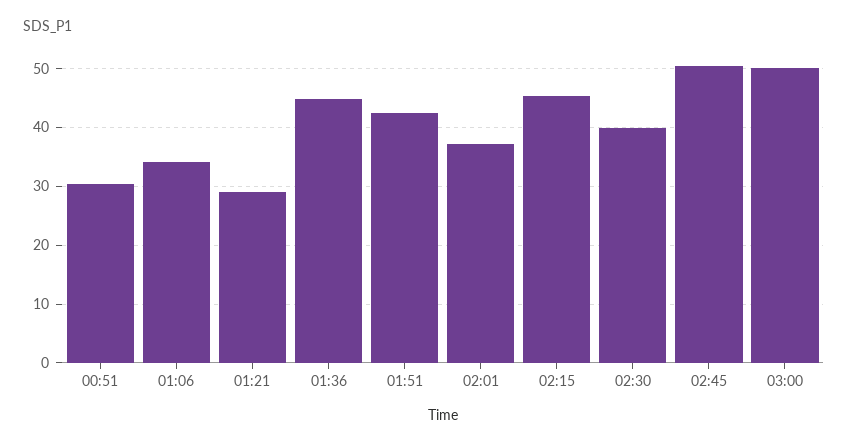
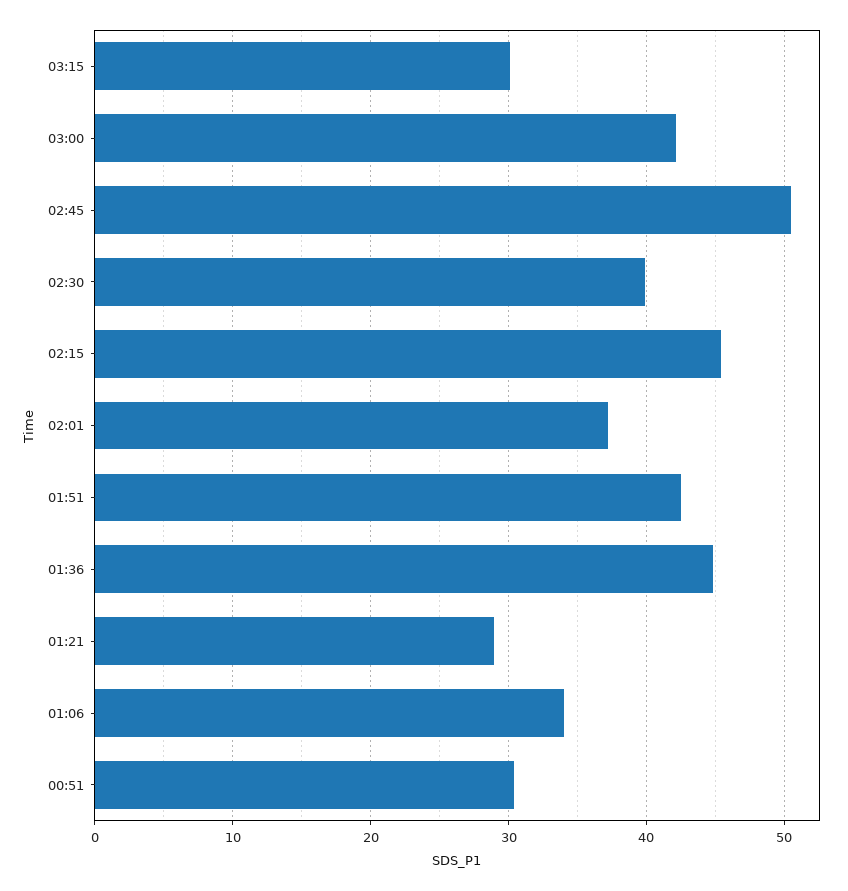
03:00: 50 -> 42
03:15: none -> 30

